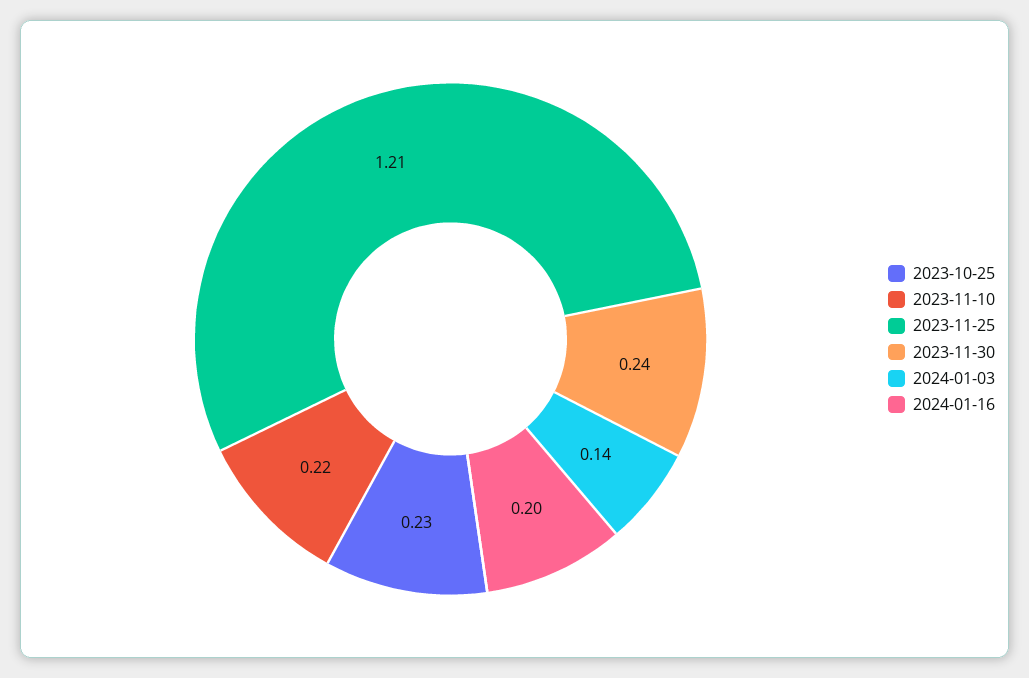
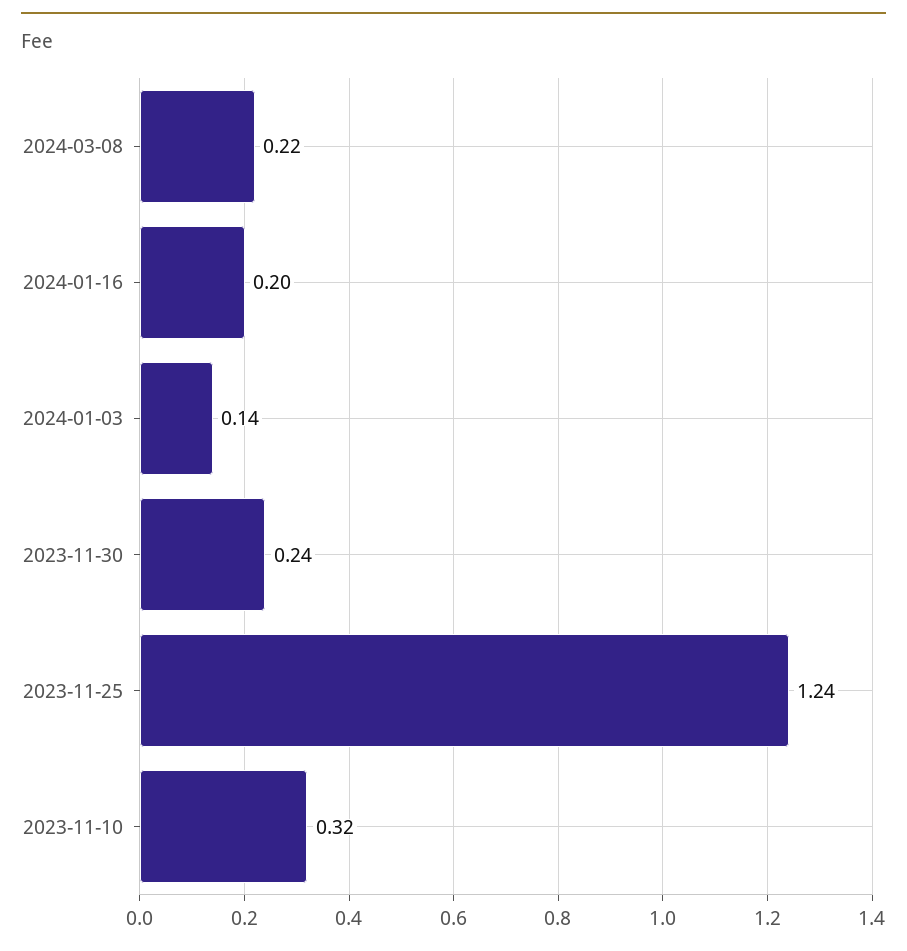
2023-10-25: 0.23 -> none
2023-11-10: 0.22 -> 0.32
2023-11-25: 1.21 -> 1.24
2024-03-08: none -> 0.22

